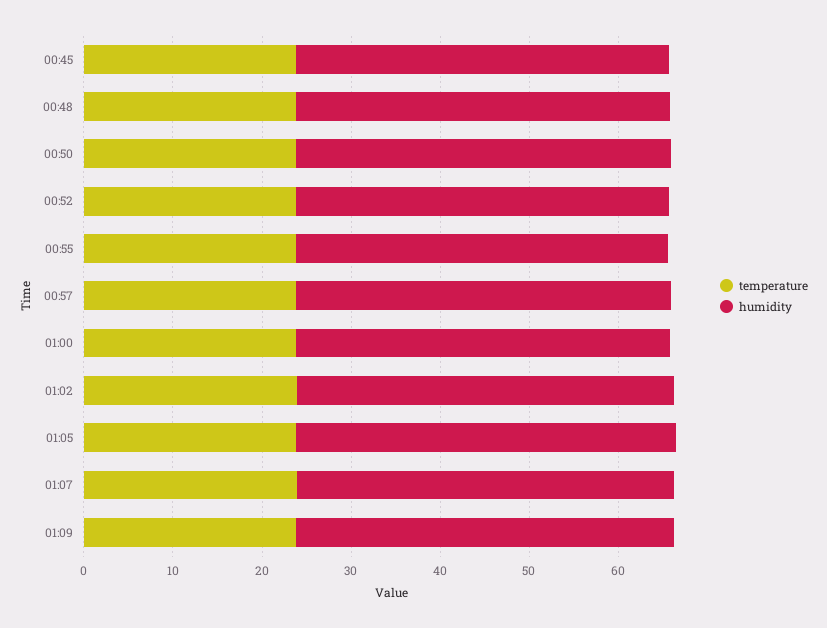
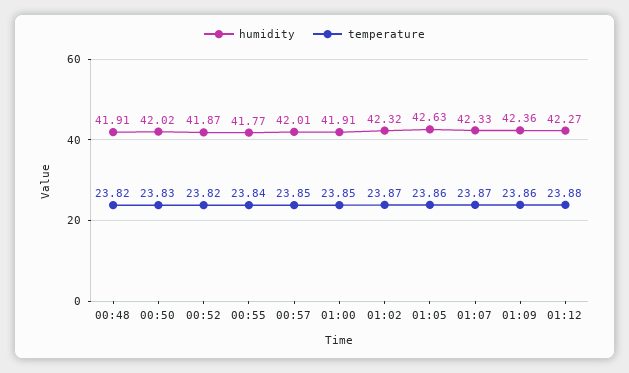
temperature, 00:45: 24 -> none
humidity, 00:45: 42 -> none
humidity, 01:12: none -> 42.27
temperature, 01:12: none -> 23.88

